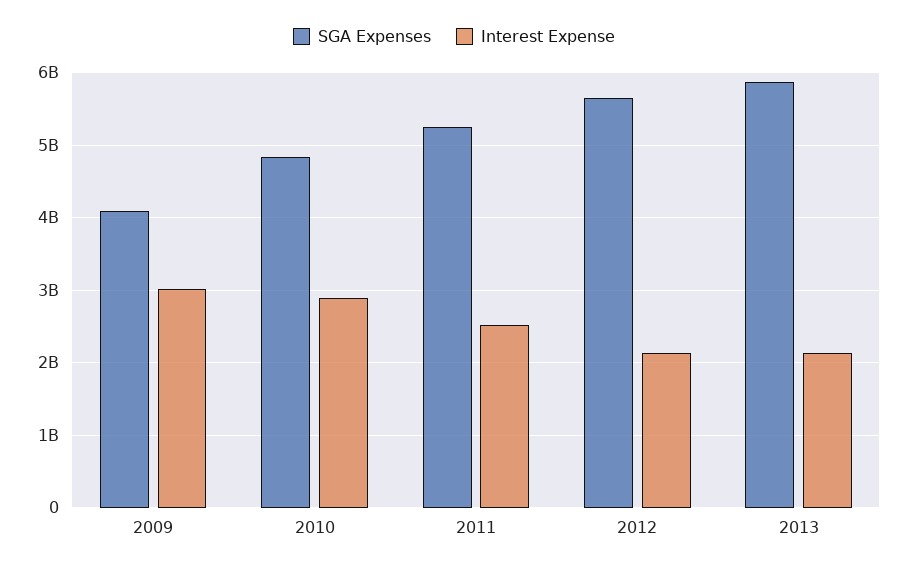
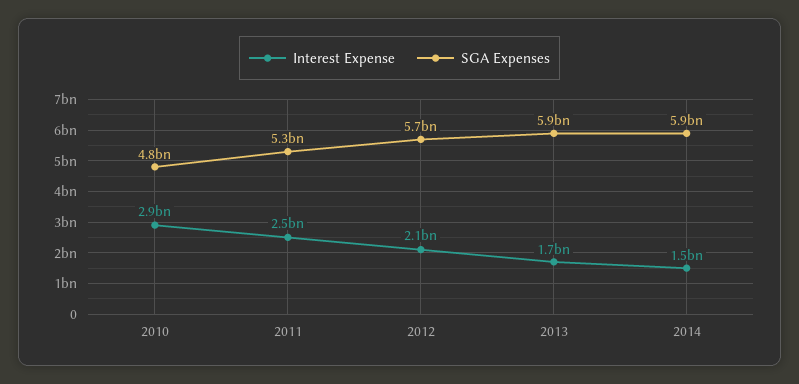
SGA Expenses, 2009: 4100000000 -> none
Interest Expense, 2009: 3000000000 -> none
Interest Expense, 2013: 2100000000 -> 1700000000
Interest Expense, 2014: none -> 1500000000
SGA Expenses, 2014: none -> 5900000000

